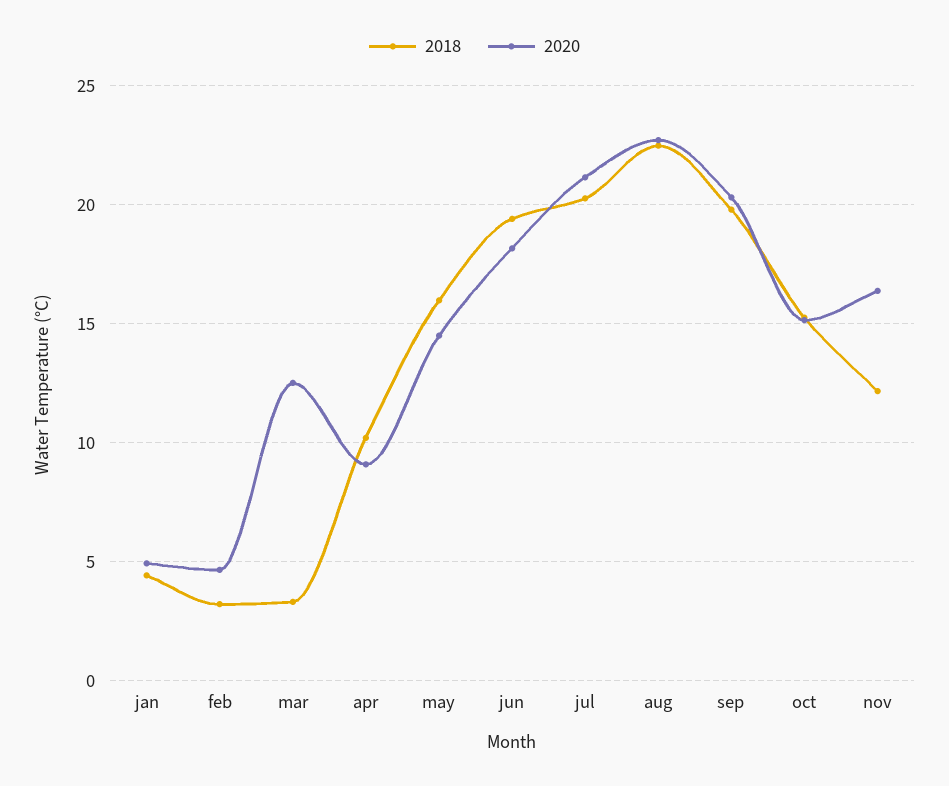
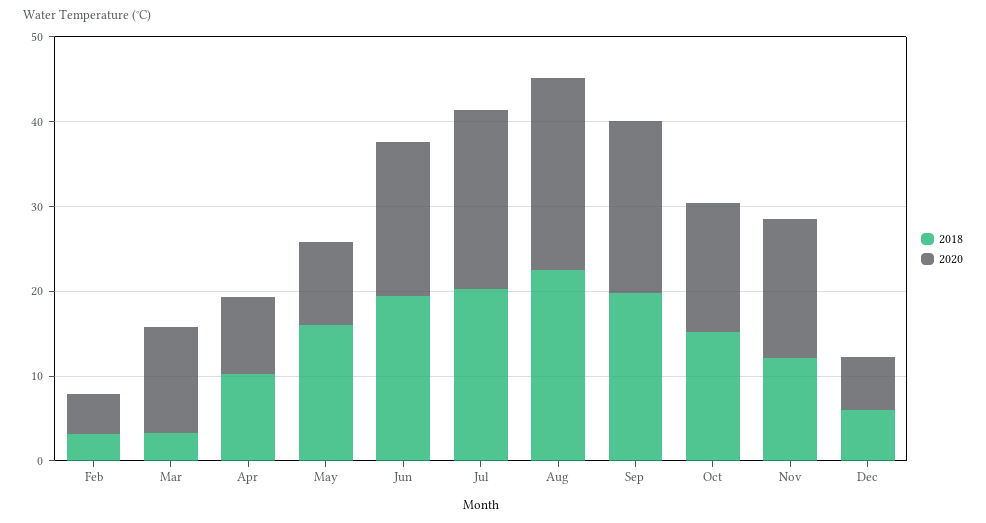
2018, jan: 4.5 -> none
2020, jan: 5 -> none
2020, may: 14.5 -> 10
2018, Dec: none -> 6
2020, Dec: none -> 6

